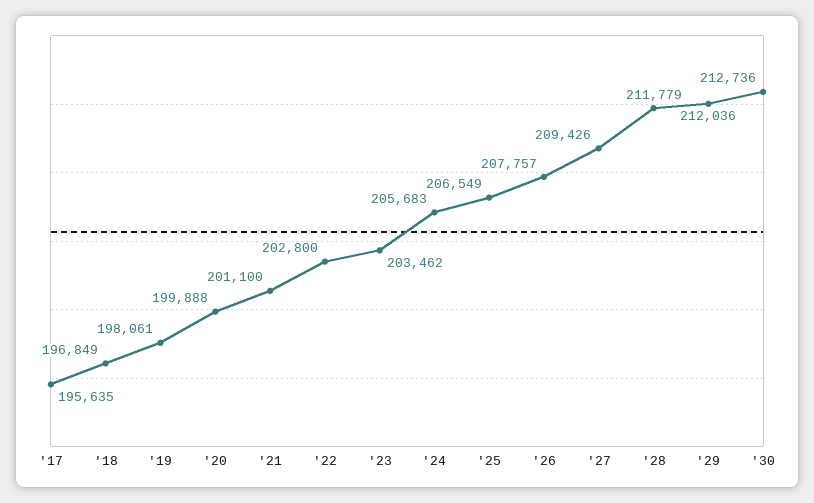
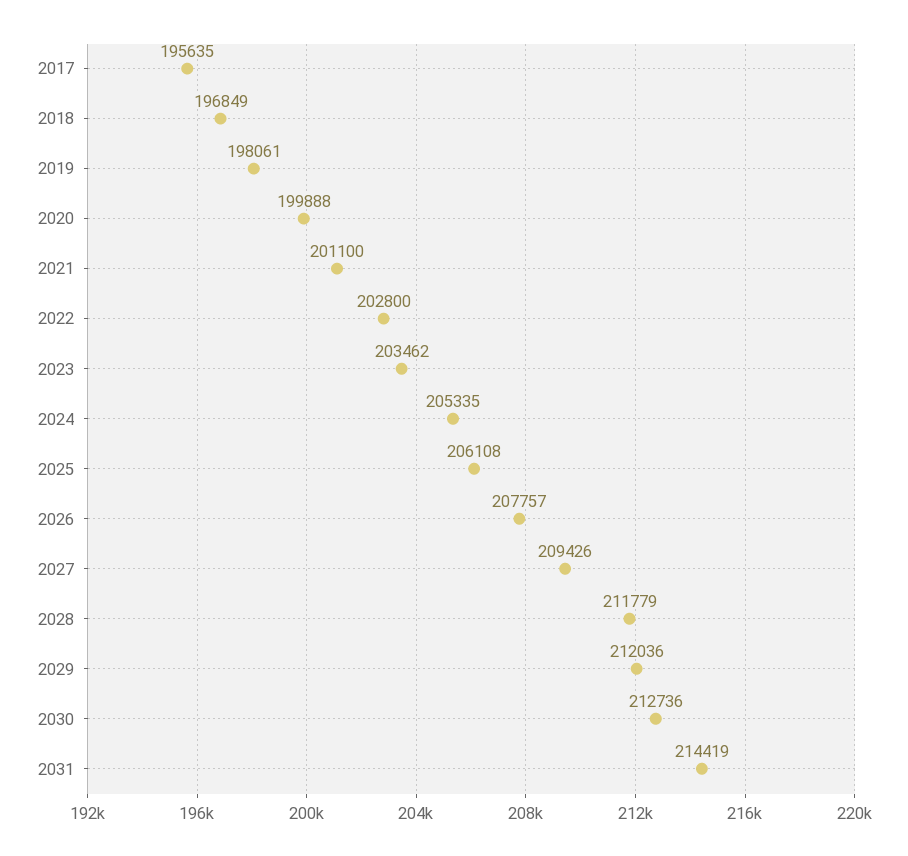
'24: 205683 -> 205335
'25: 206549 -> 206108
2031: none -> 214419

